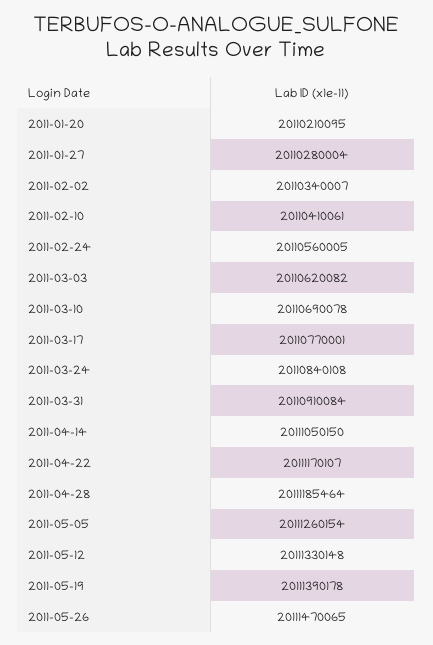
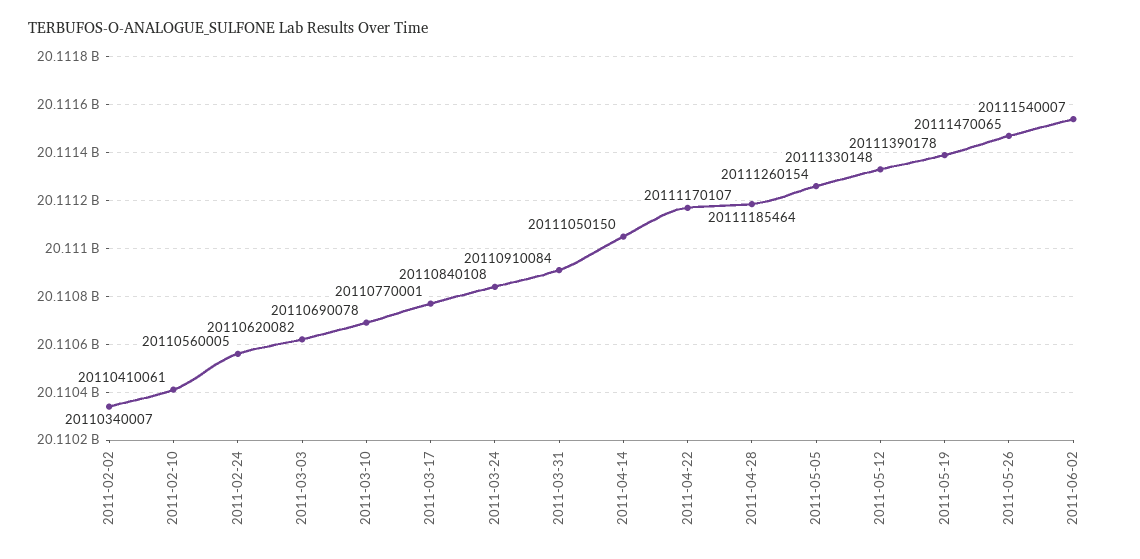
2011-01-20: 20110210095 -> none
2011-01-27: 20110280004 -> none
2011-06-02: none -> 20111540007

